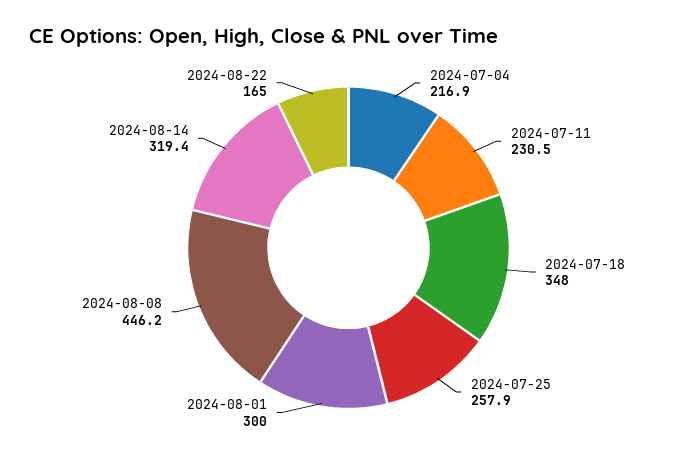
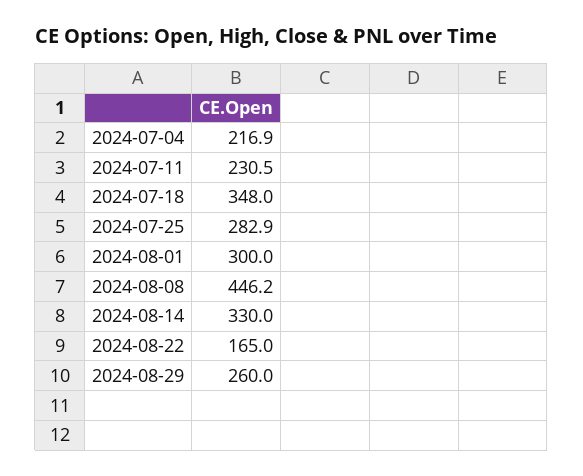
2024-07-25: 257.9 -> 282.9
2024-08-14: 319.4 -> 330
2024-08-29: none -> 260

